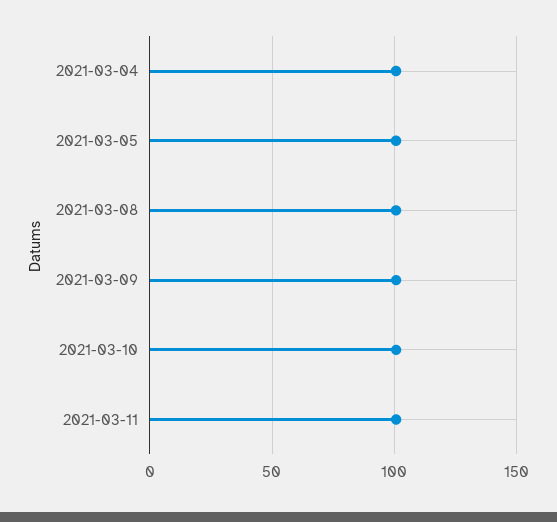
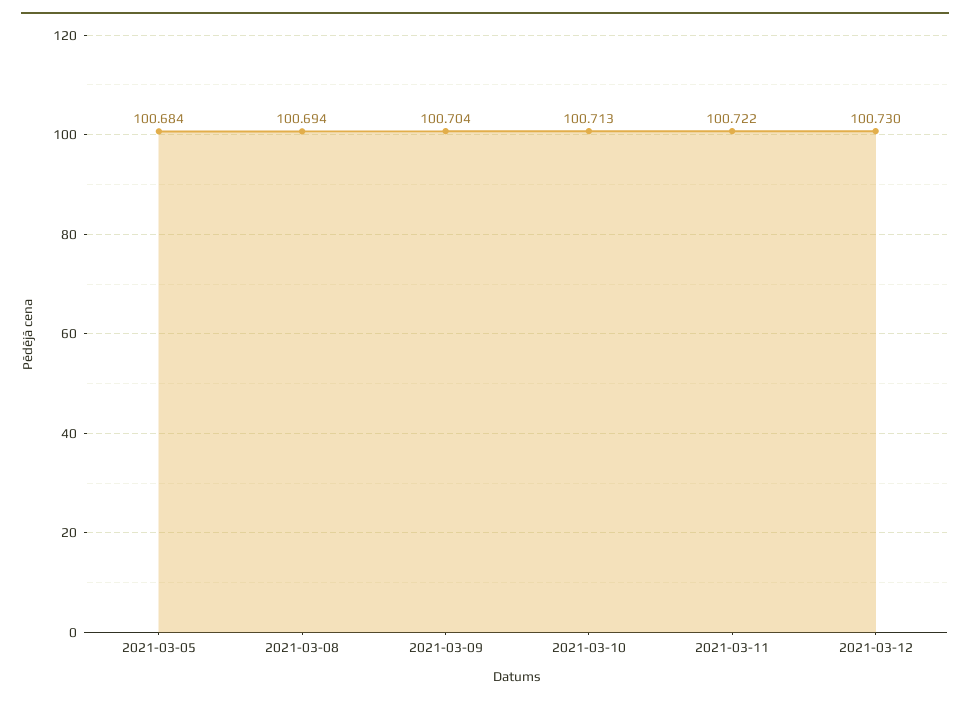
2021-03-04: 100 -> none
2021-03-12: none -> 100.73

